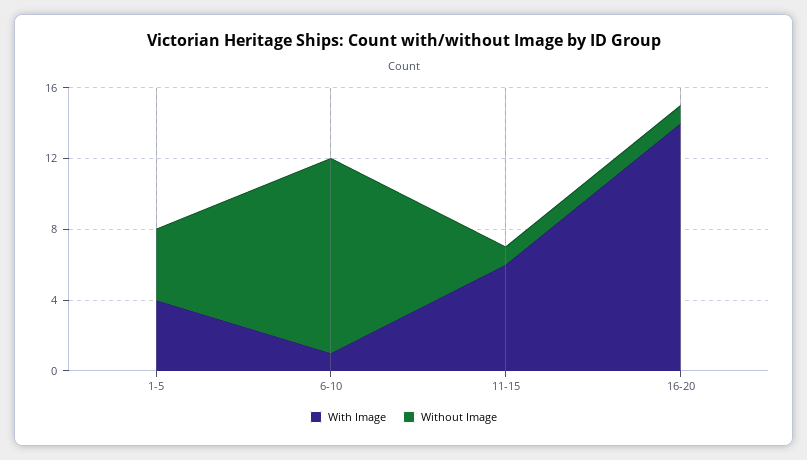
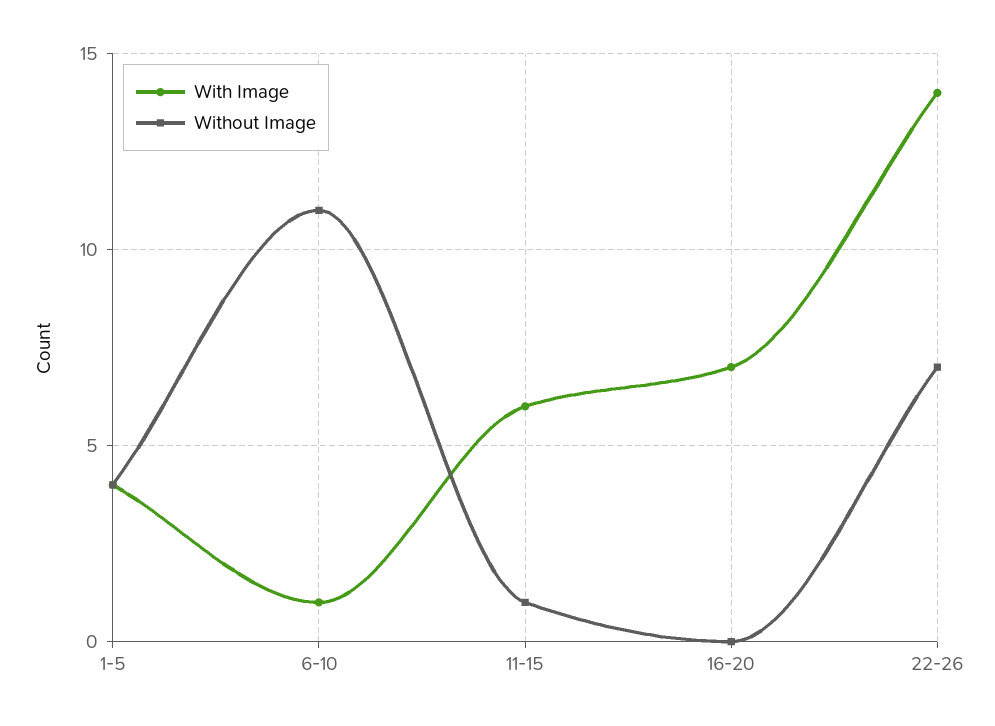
With Image, 16-20: 14 -> 7
Without Image, 16-20: 1 -> 0
With Image, 22-26: none -> 14
Without Image, 22-26: none -> 7

